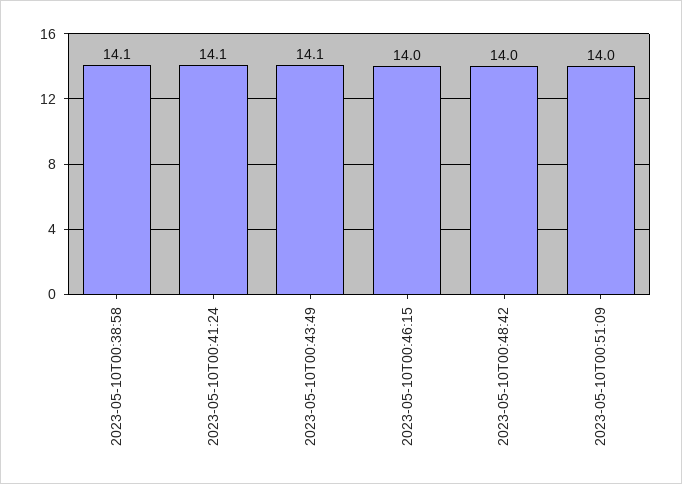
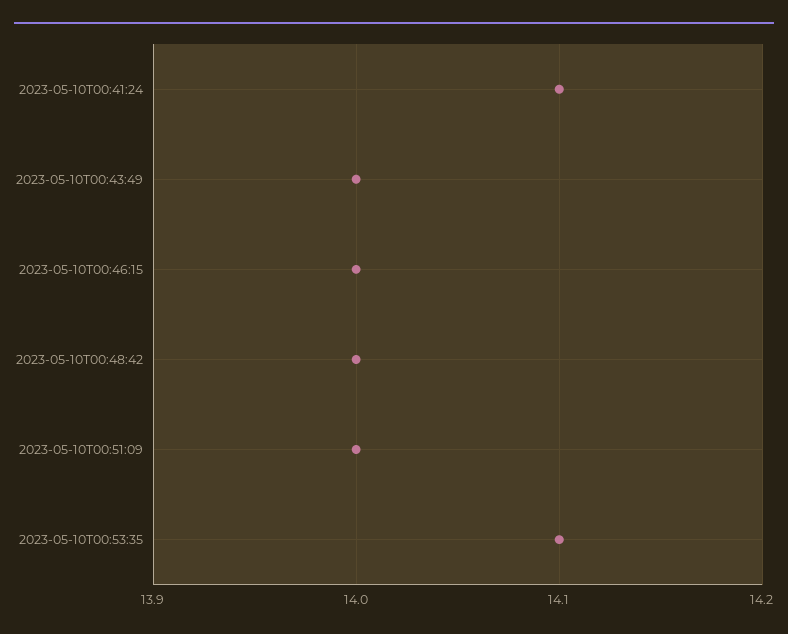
2023-05-10T00:38:58: 14.1 -> none
2023-05-10T00:43:49: 14.1 -> 14
2023-05-10T00:53:35: none -> 14.1

